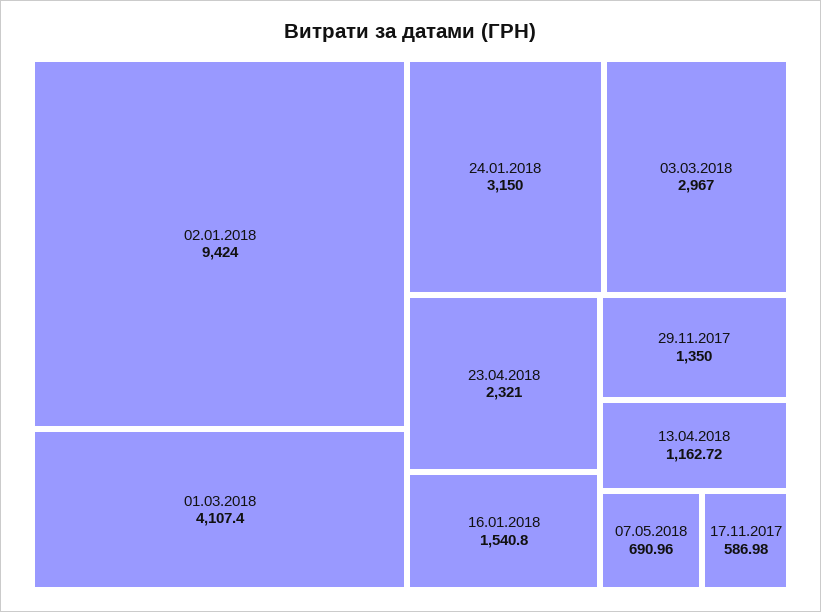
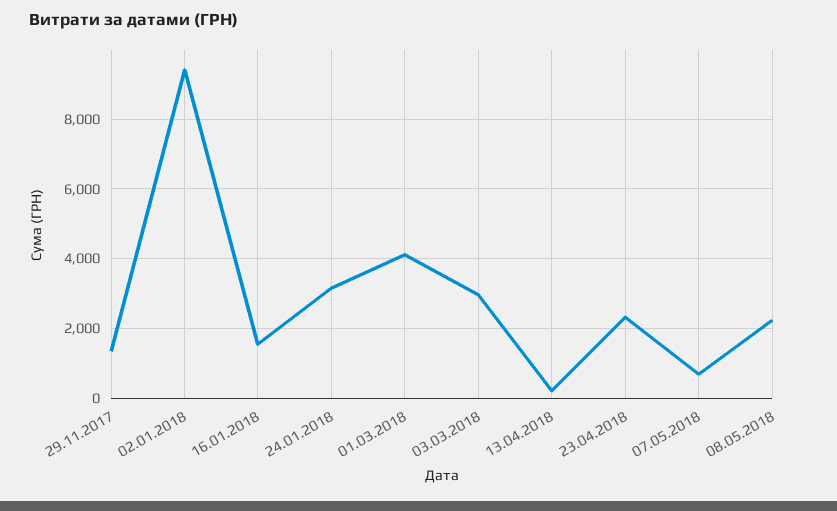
13.04.2018: 1162.72 -> 200
17.11.2017: 586.98 -> none
08.05.2018: none -> 2200

